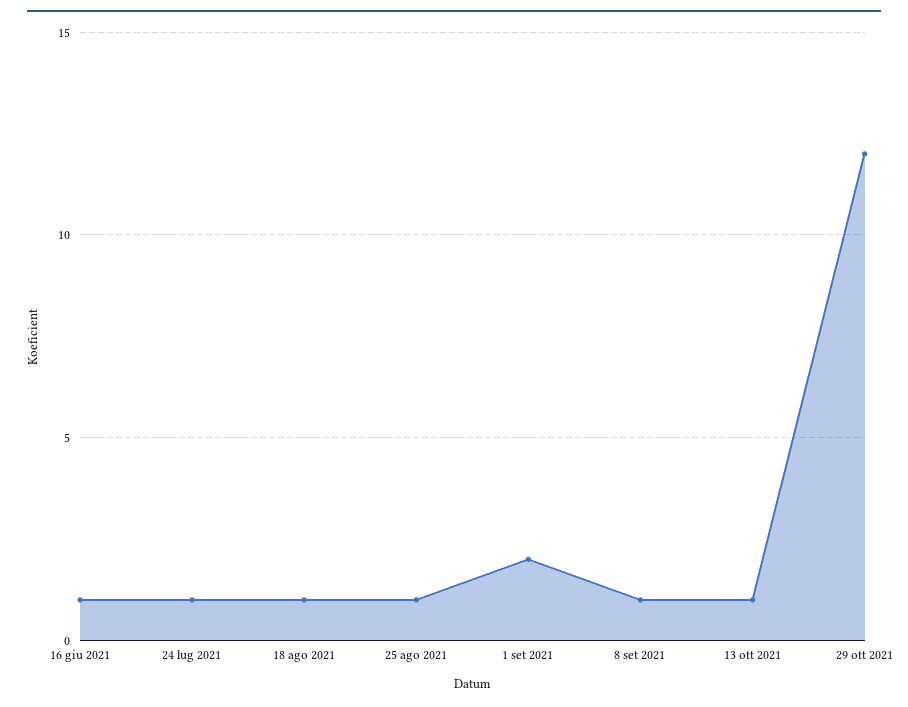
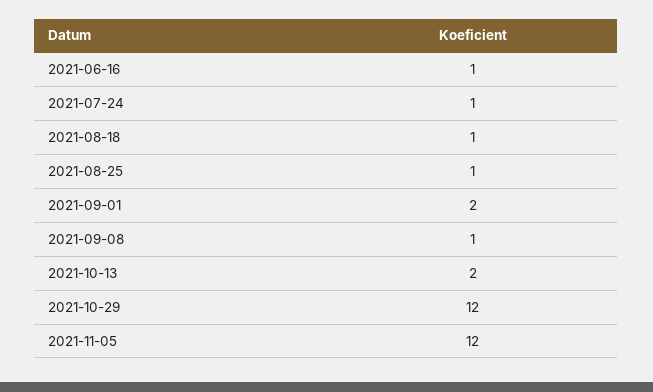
13 ott 2021: 1 -> 2
2021-11-05: none -> 12

